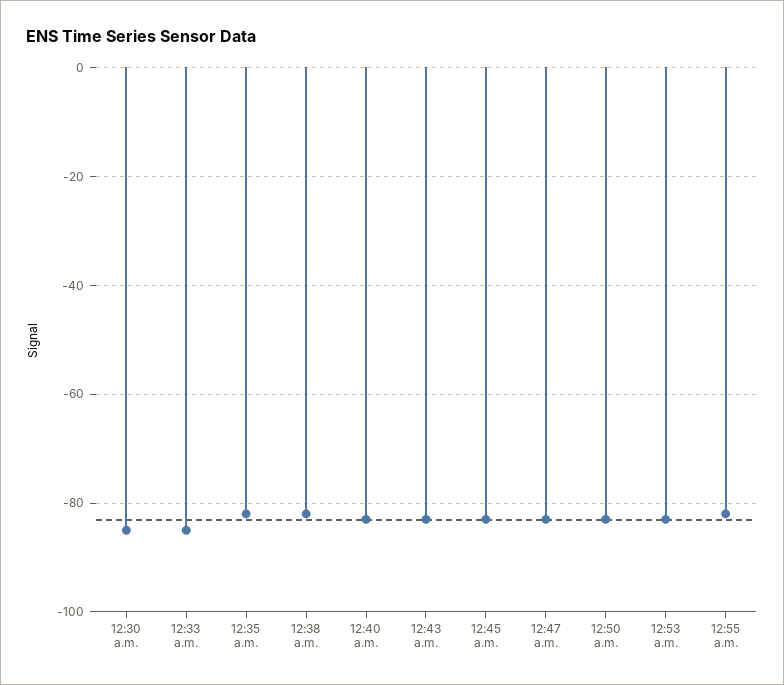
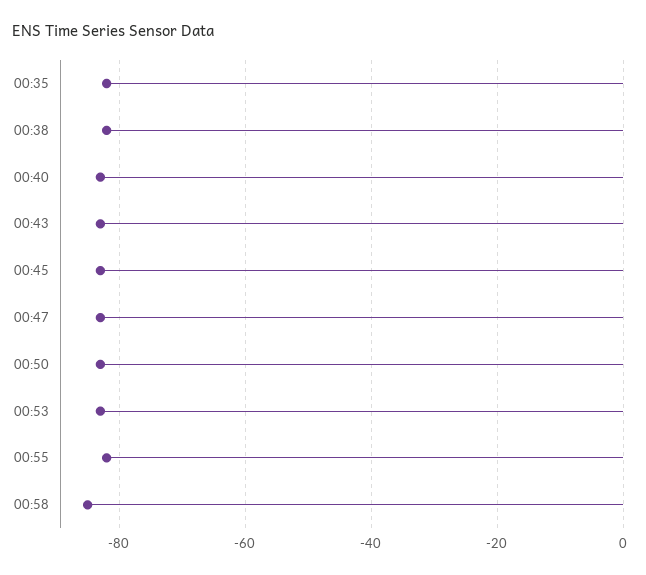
12:30 a.m.: -85 -> none
12:33 a.m.: -85 -> none
00:58: none -> -85

